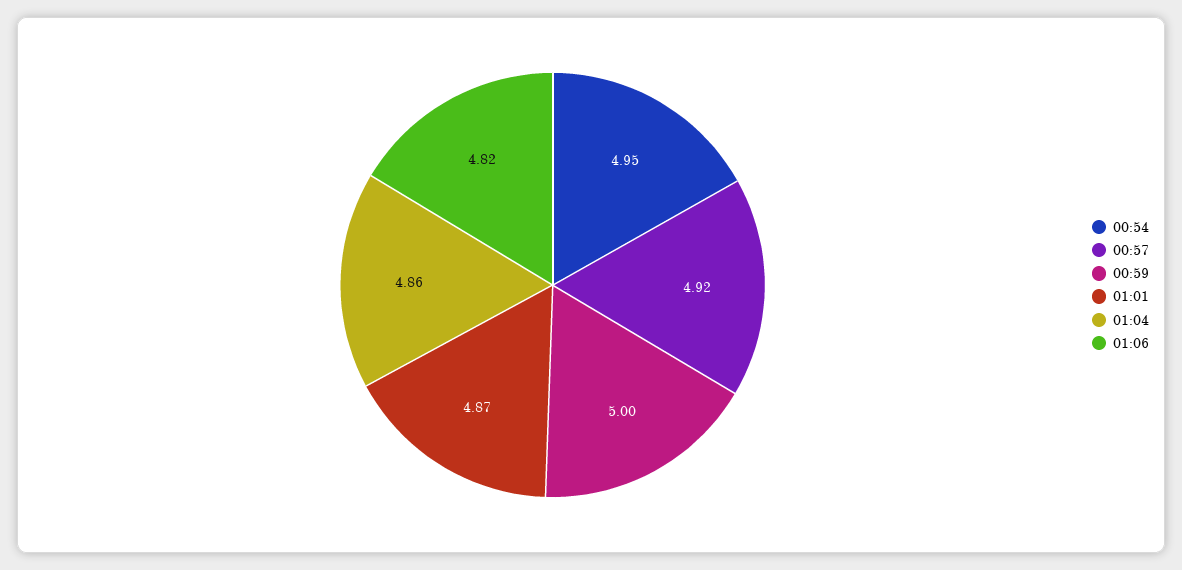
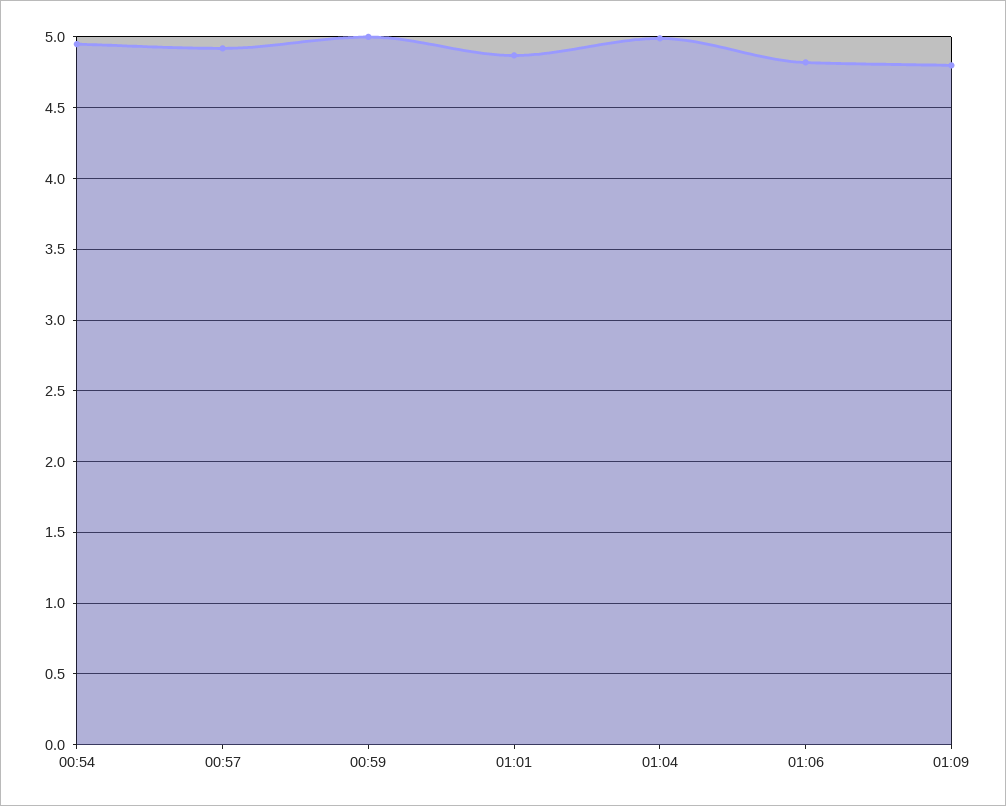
01:04: 4.86 -> 5
01:09: none -> 4.8

